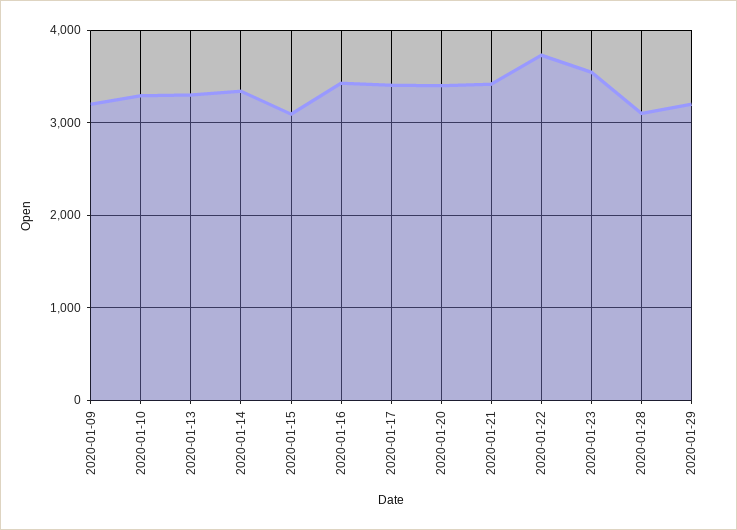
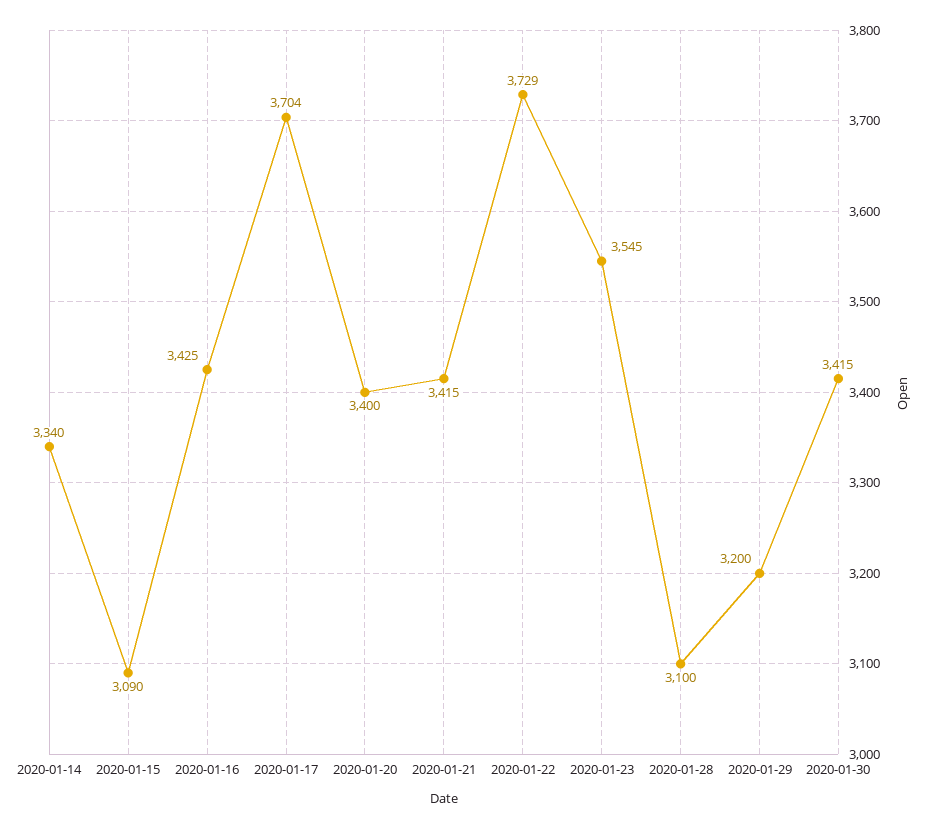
2020-01-09: 3200 -> none
2020-01-10: 3300 -> none
2020-01-13: 3300 -> none
2020-01-17: 3400 -> 3704
2020-01-30: none -> 3415

